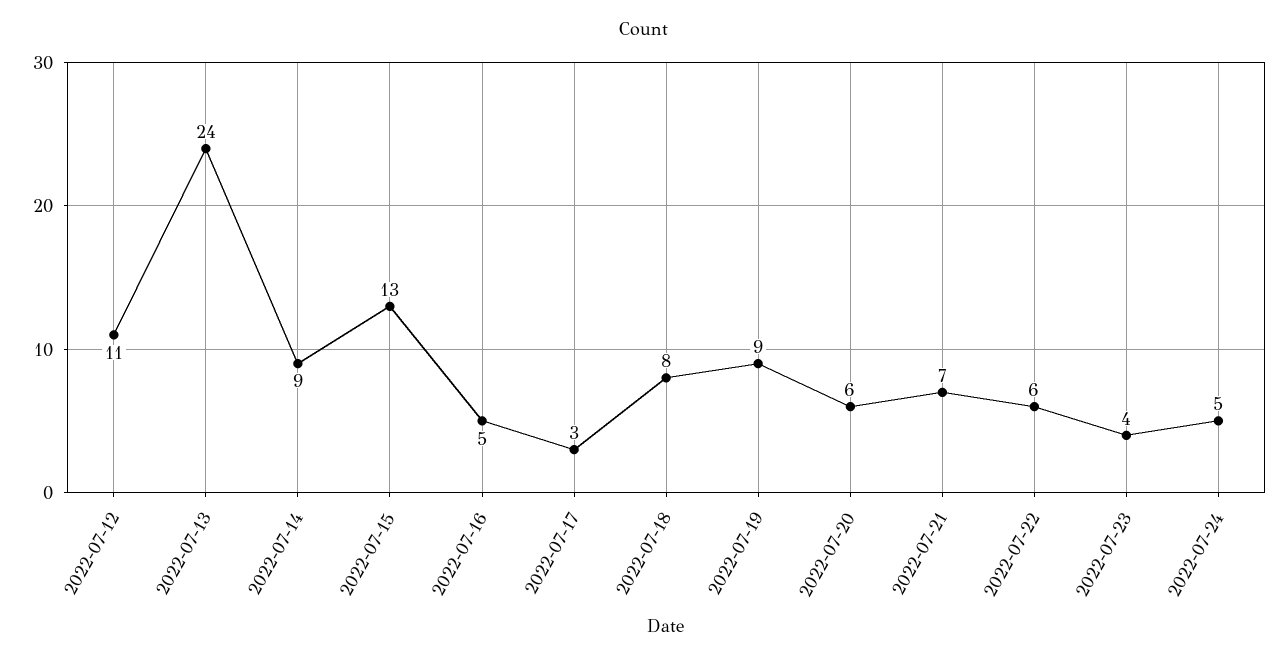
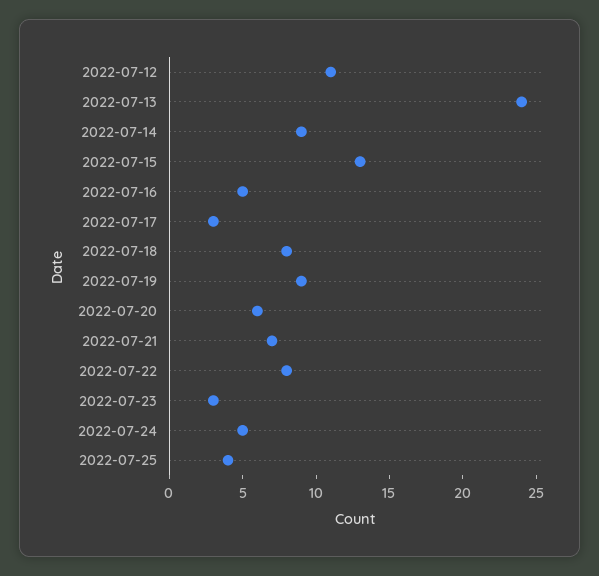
2022-07-22: 6 -> 8
2022-07-23: 4 -> 3
2022-07-25: none -> 4

